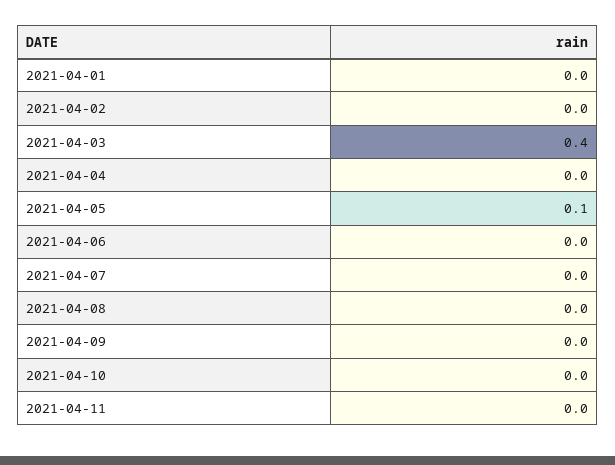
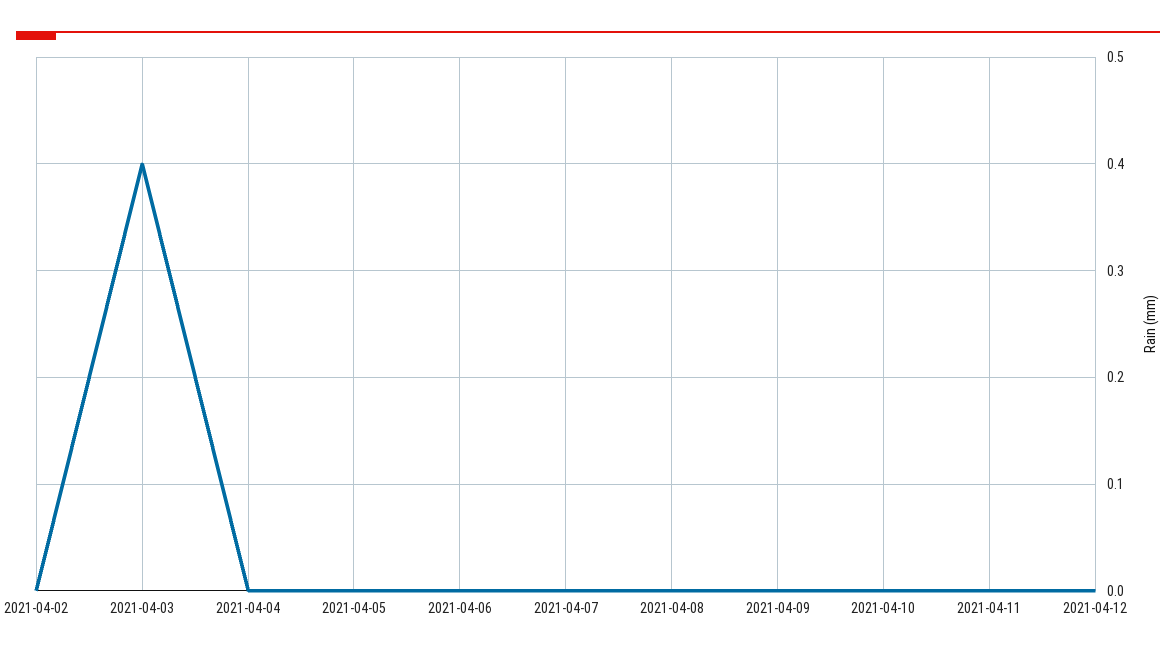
2021-04-01: 0 -> none
2021-04-05: 0.1 -> 0
2021-04-12: none -> 0

